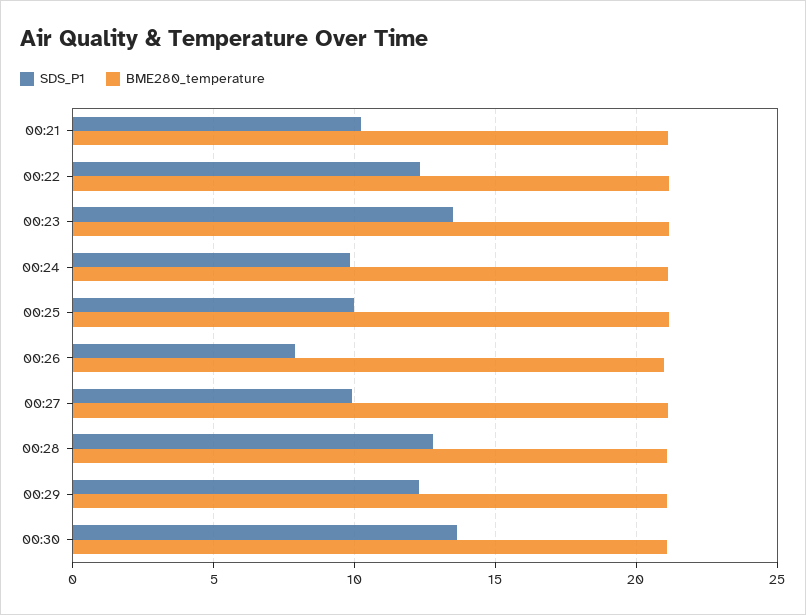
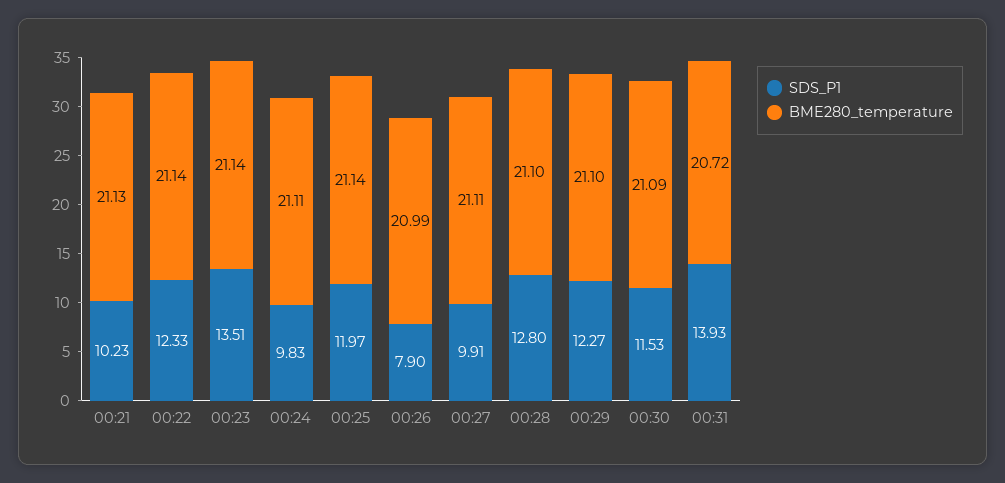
SDS_P1, 00:25: 10 -> 11.97
SDS_P1, 00:30: 13.5 -> 11.53
SDS_P1, 00:31: none -> 13.93
BME280_temperature, 00:31: none -> 20.72

